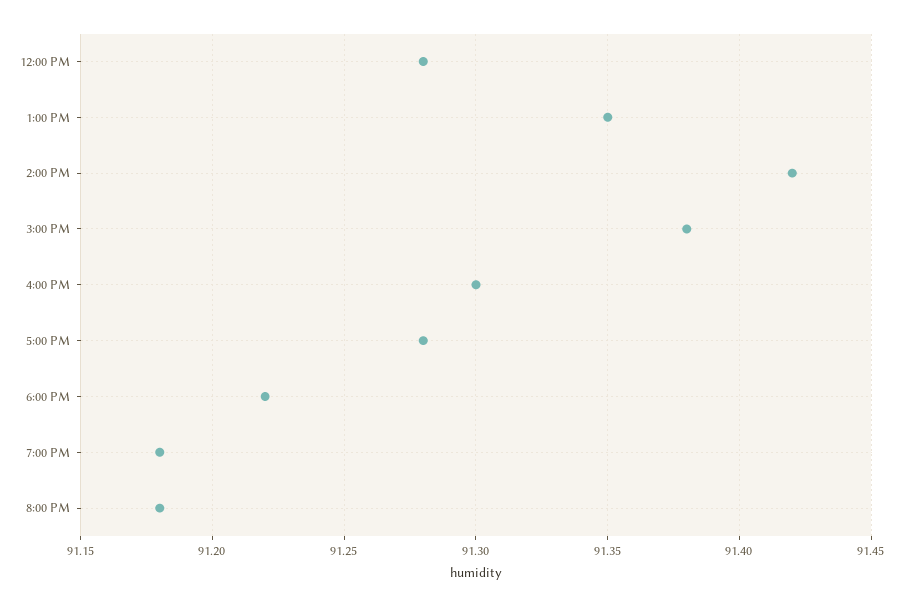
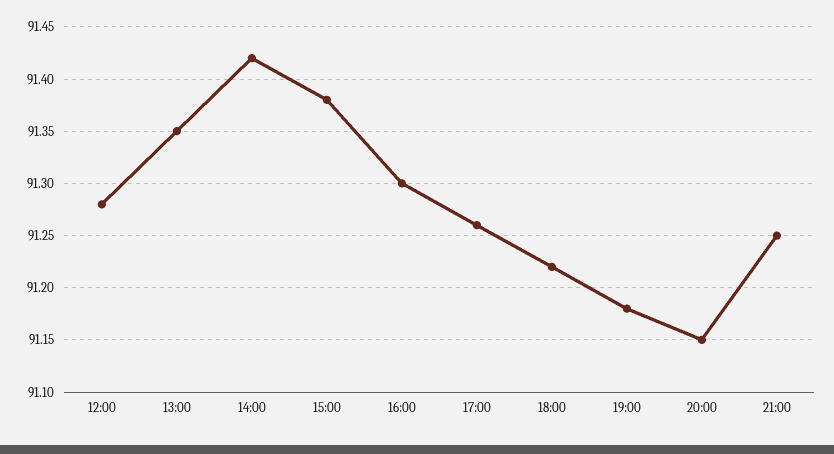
5:00 PM: 91.28 -> 91.26
8:00 PM: 91.18 -> 91.15
21:00: none -> 91.25

